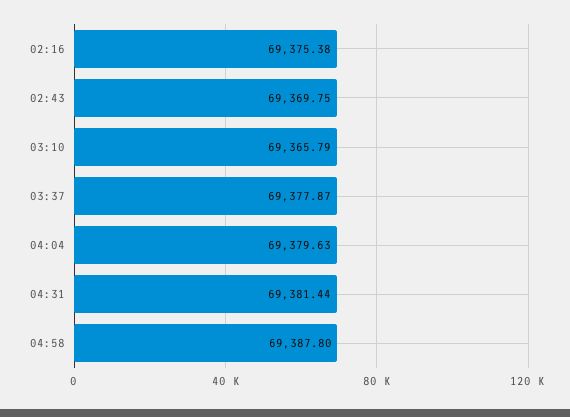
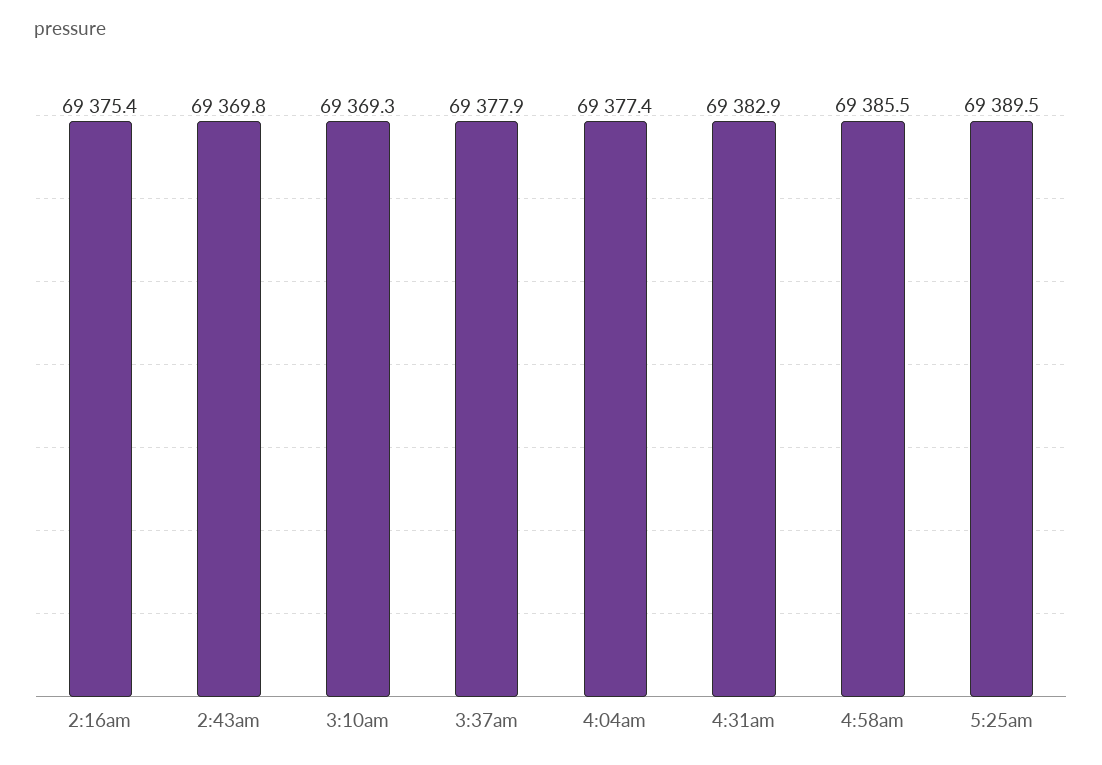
03:10: 69365.79 -> 69369.3
04:04: 69379.63 -> 69377.4
04:31: 69381.44 -> 69382.9
04:58: 69387.8 -> 69385.5
5:25am: none -> 69389.5

